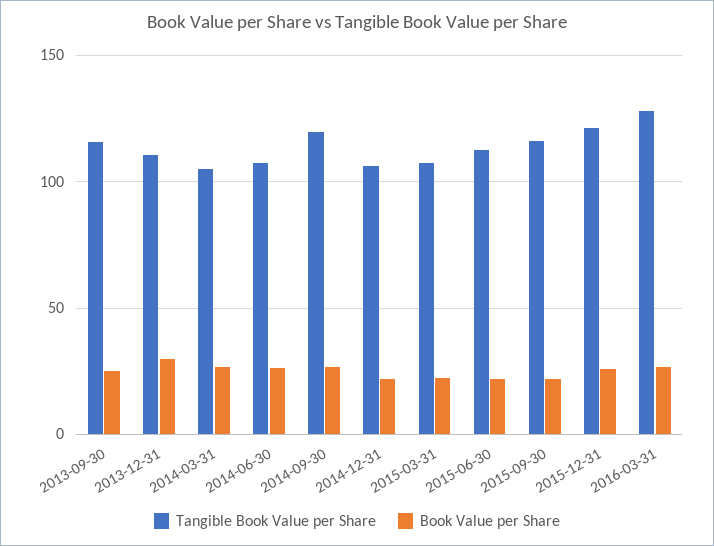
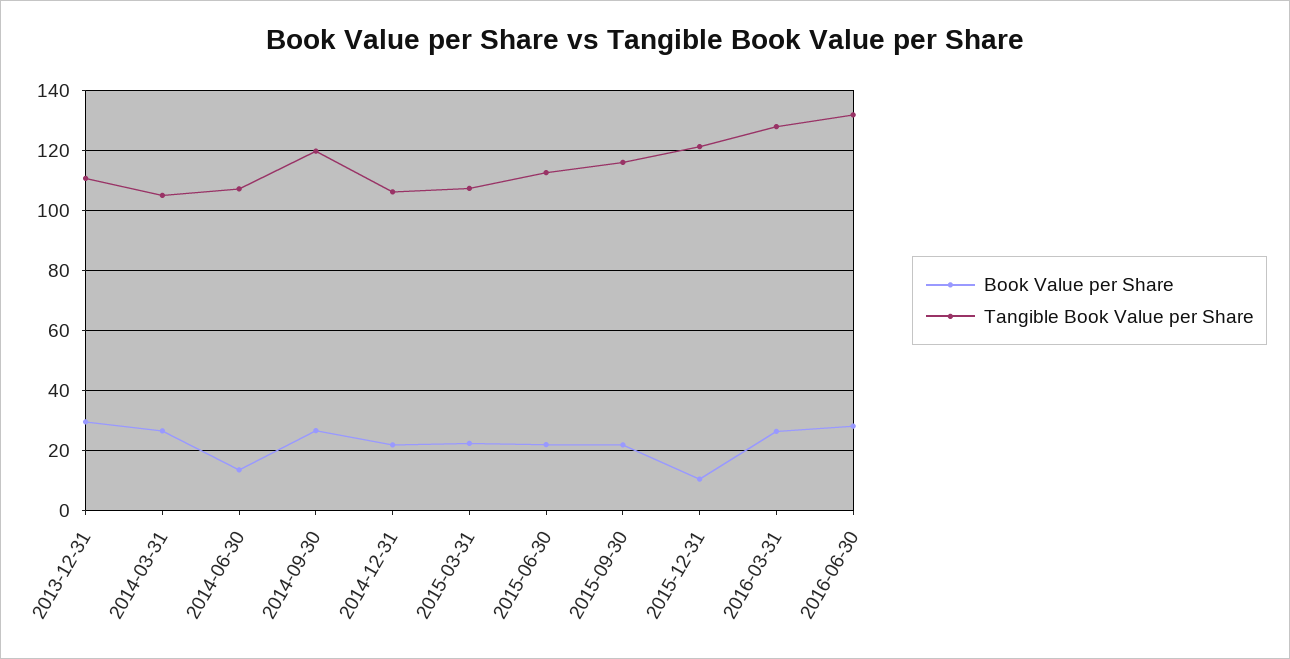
Tangible Book Value per Share, 2013-09-30: 115 -> none
Book Value per Share, 2013-09-30: 25 -> none
Book Value per Share, 2014-06-30: 25 -> 14
Book Value per Share, 2015-12-31: 25 -> 10
Book Value per Share, 2016-06-30: none -> 28
Tangible Book Value per Share, 2016-06-30: none -> 132

